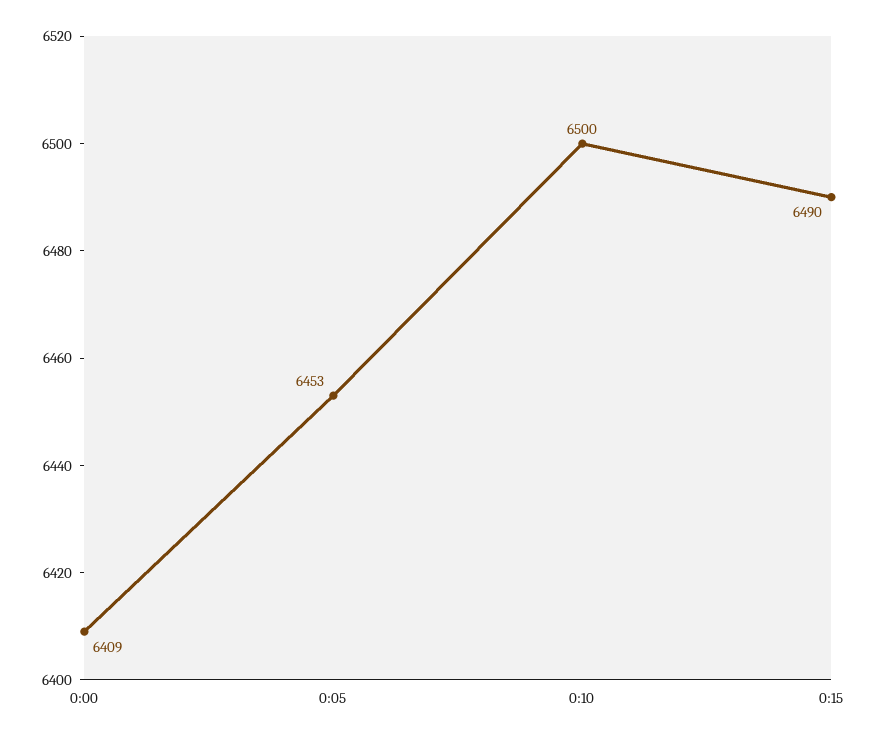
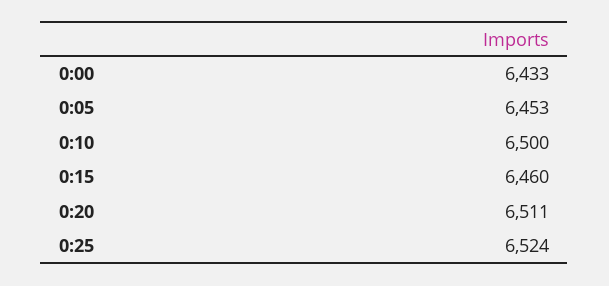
0:00: 6409 -> 6433
0:15: 6490 -> 6460
0:20: none -> 6511
0:25: none -> 6524

